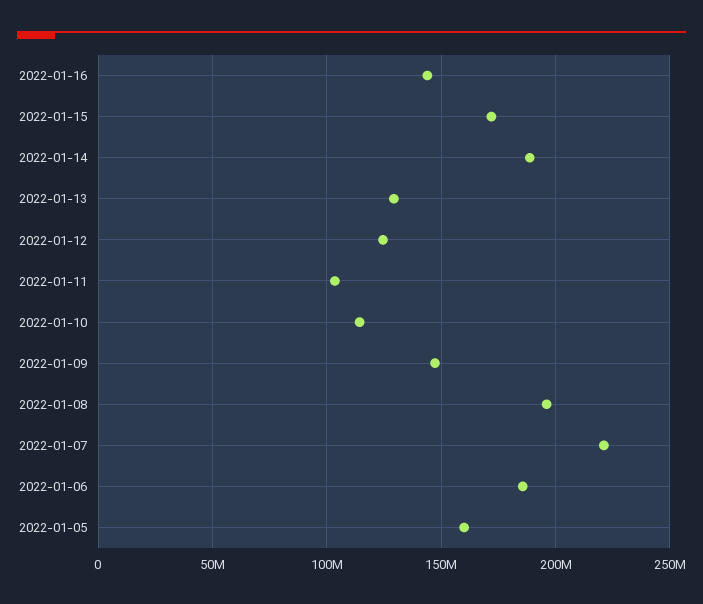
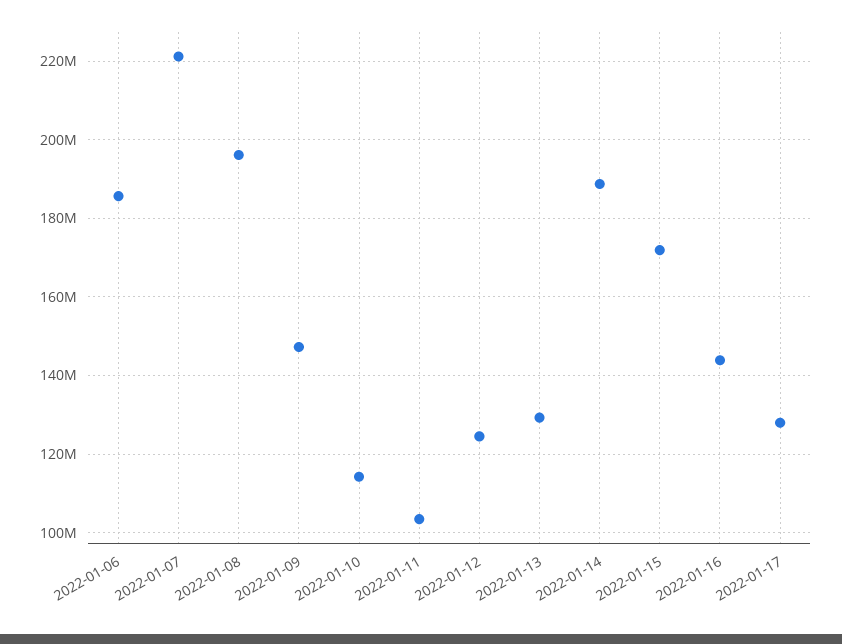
2022-01-05: 160000000 -> none
2022-01-17: none -> 128000000

